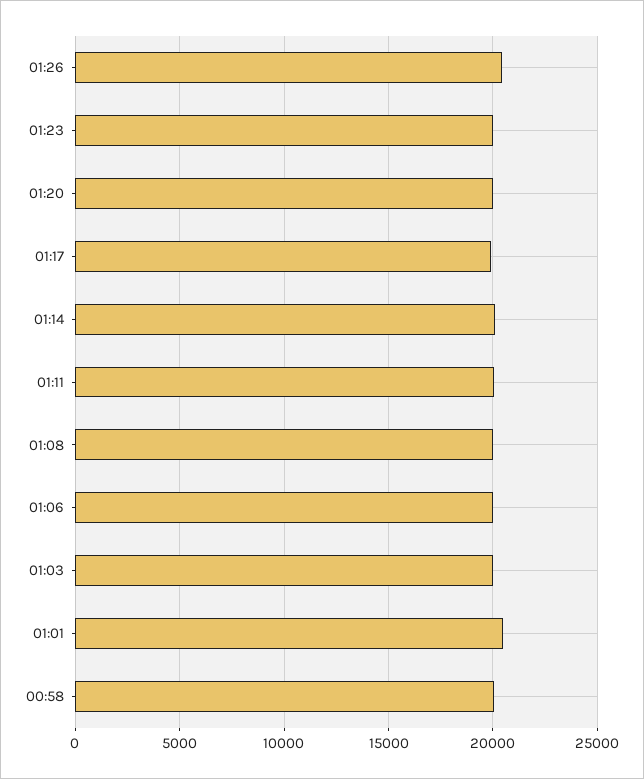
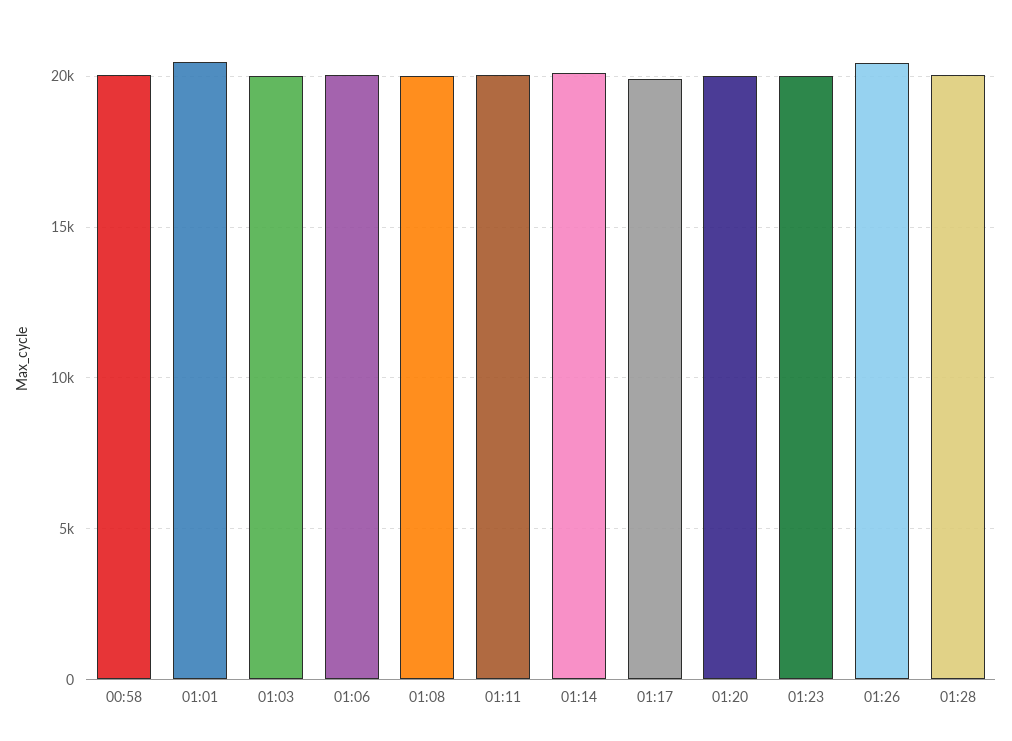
01:28: none -> 20000

